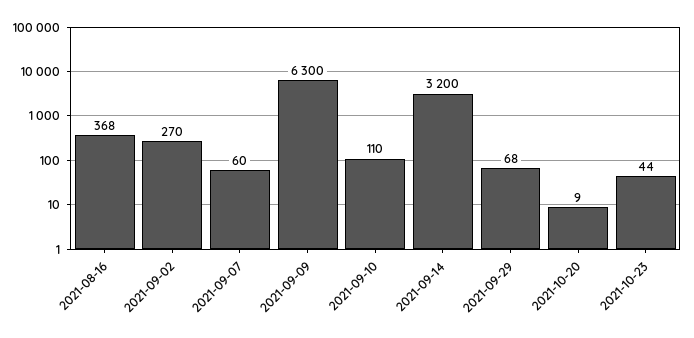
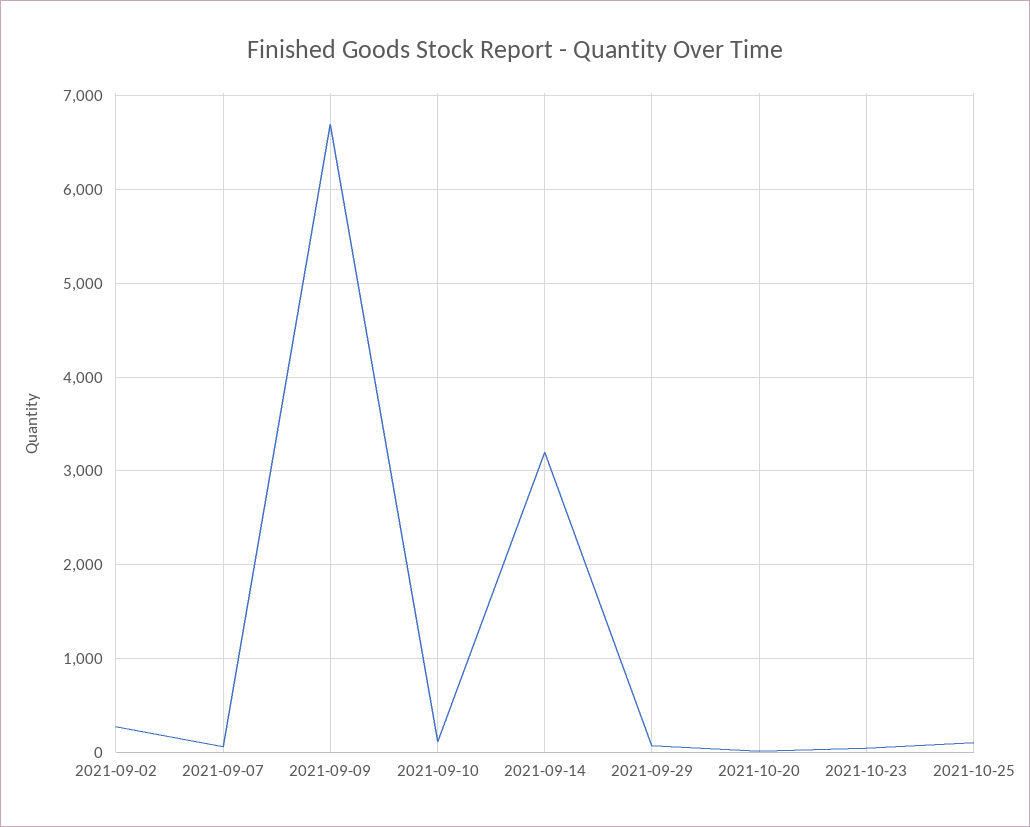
2021-08-16: 368 -> none
2021-09-09: 6300 -> 6700
2021-10-25: none -> 100

